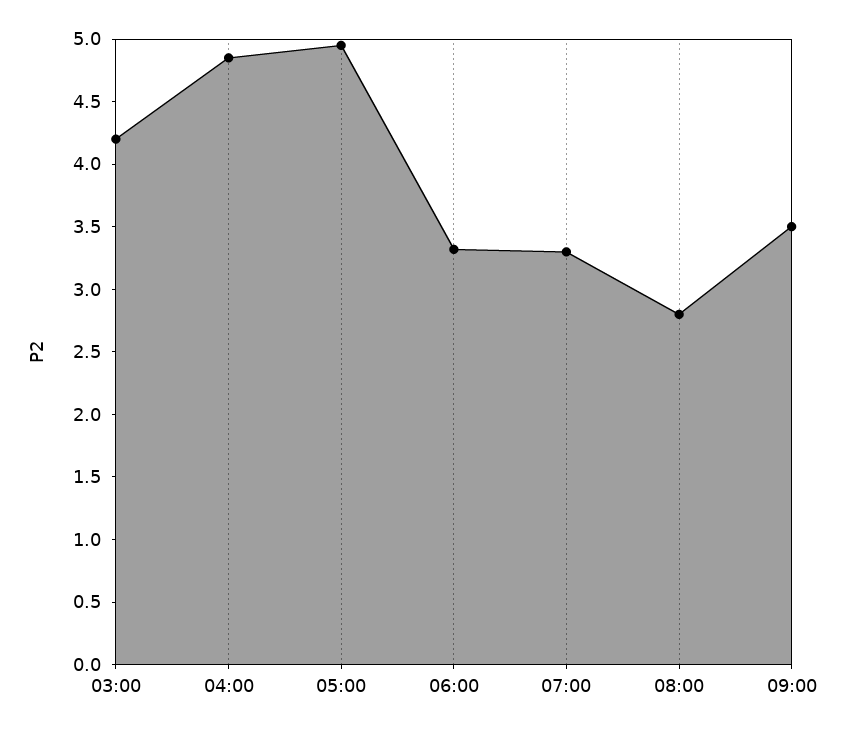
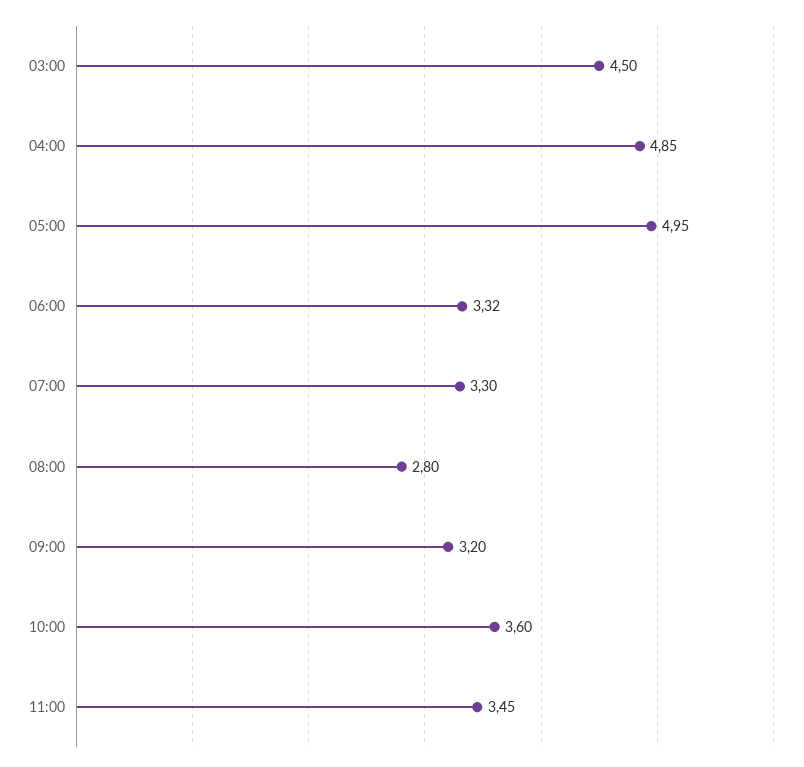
03:00: 4.2 -> 4.5
09:00: 3.5 -> 3.2
10:00: none -> 3.6
11:00: none -> 3.45

